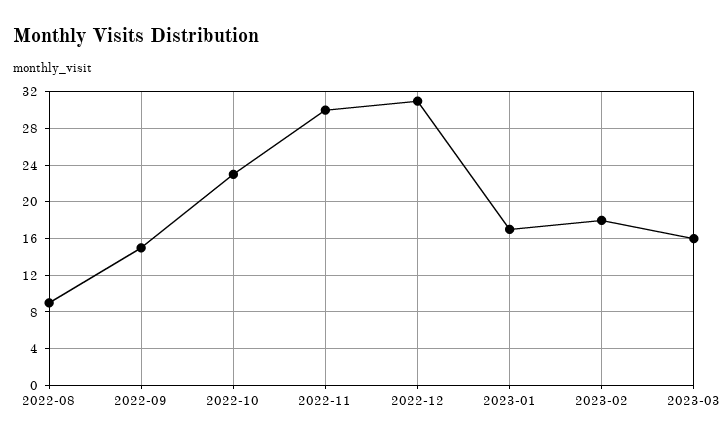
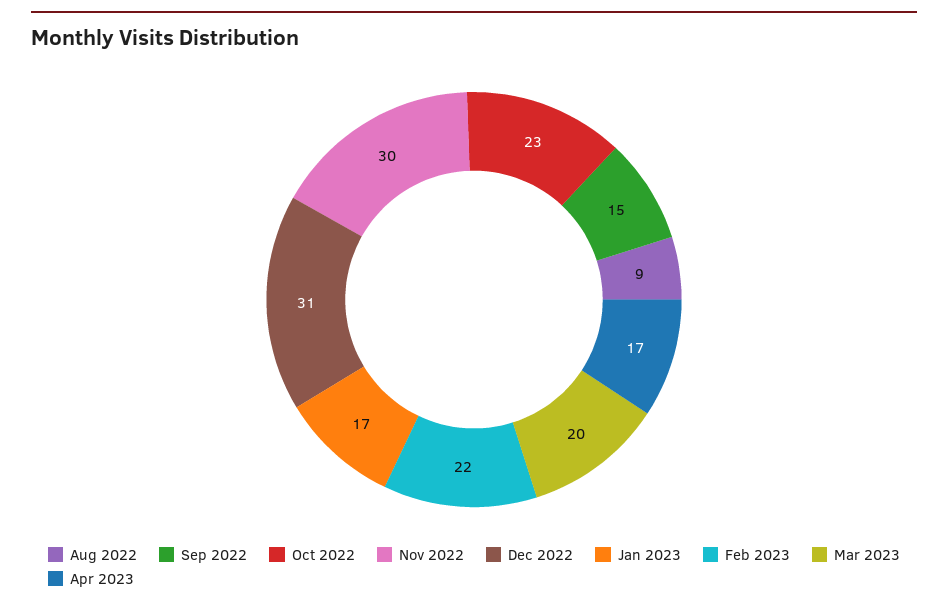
2023-02: 18 -> 22
2023-03: 16 -> 20
Apr 2023: none -> 17

